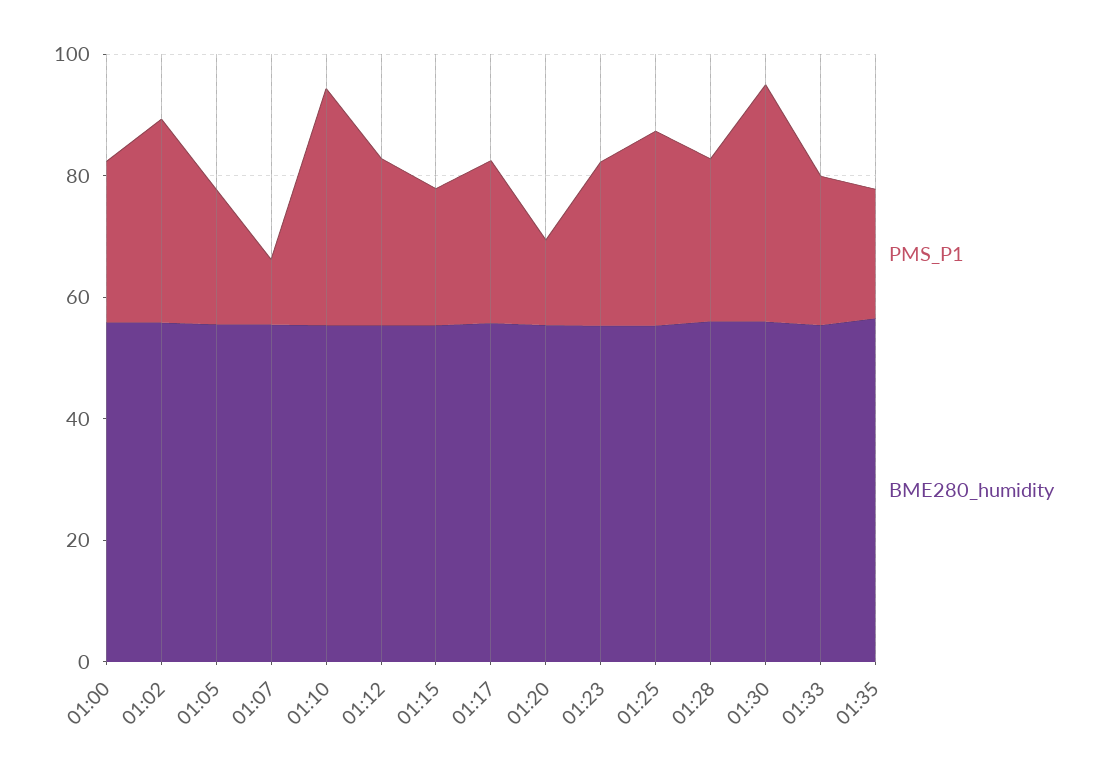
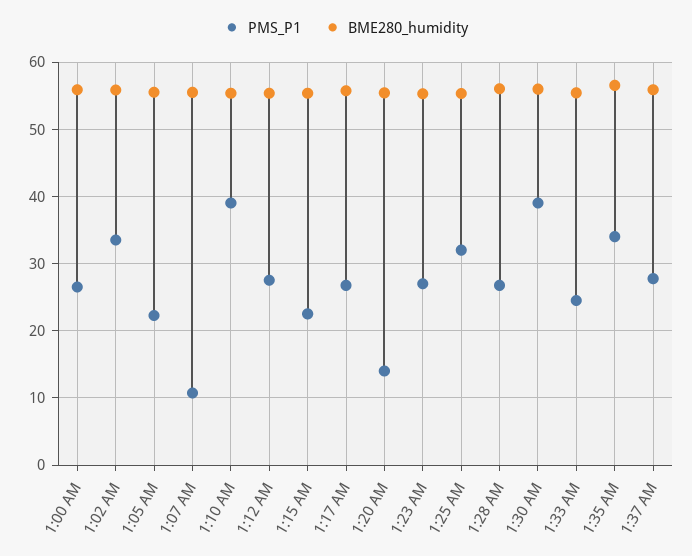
PMS_P1, 01:35: 20 -> 34
PMS_P1, 1:37 AM: none -> 28
BME280_humidity, 1:37 AM: none -> 56

